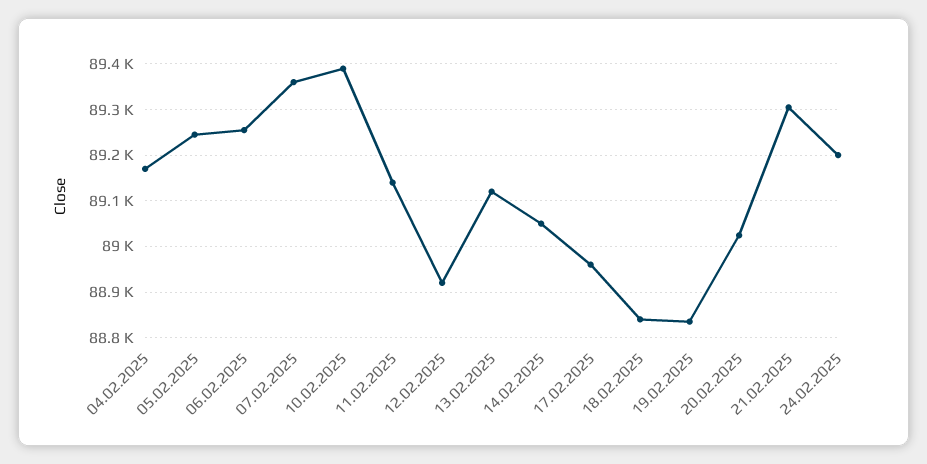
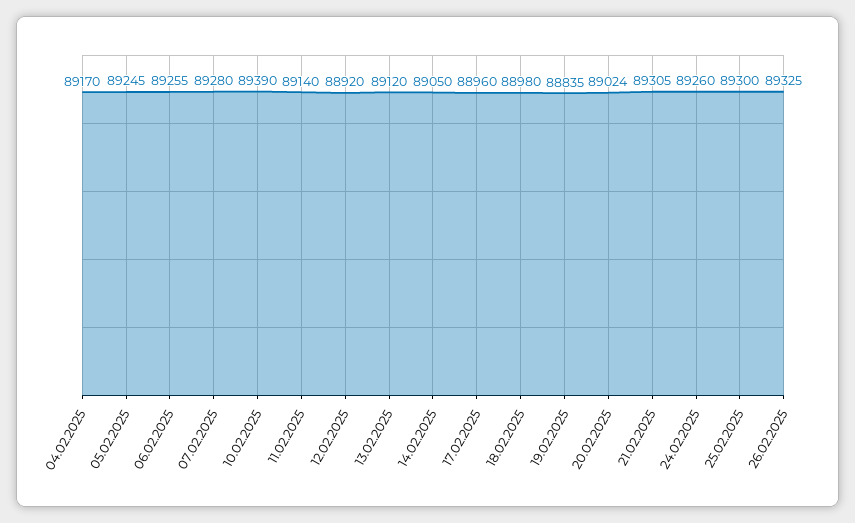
07.02.2025: 89360 -> 89280
18.02.2025: 88840 -> 88980
24.02.2025: 89200 -> 89260
25.02.2025: none -> 89300
26.02.2025: none -> 89325

